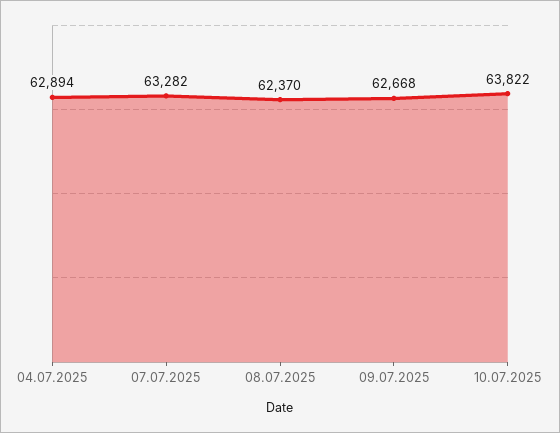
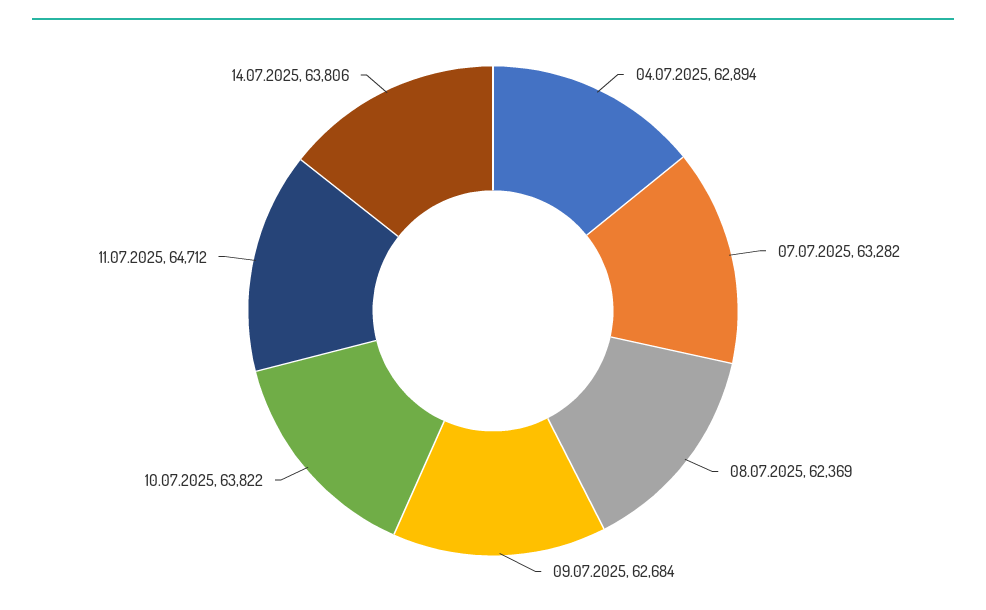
08.07.2025: 62370 -> 62369
09.07.2025: 62668 -> 62684
11.07.2025: none -> 64712
14.07.2025: none -> 63806

